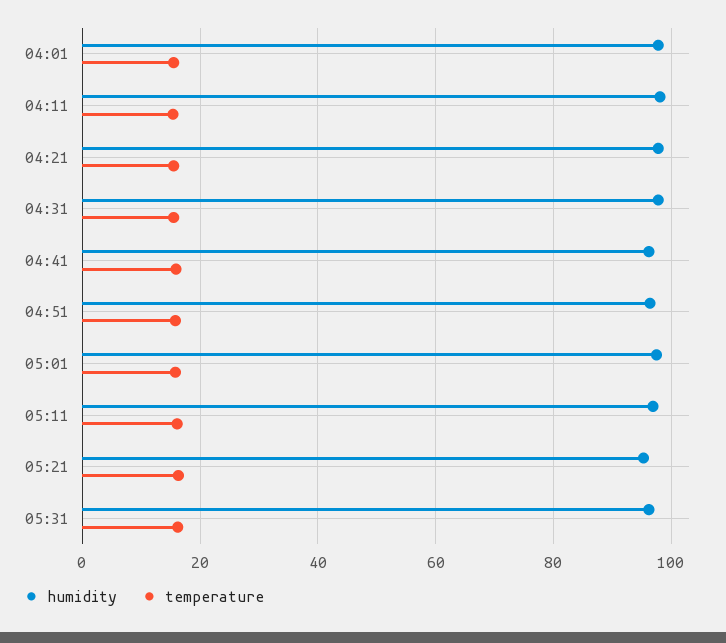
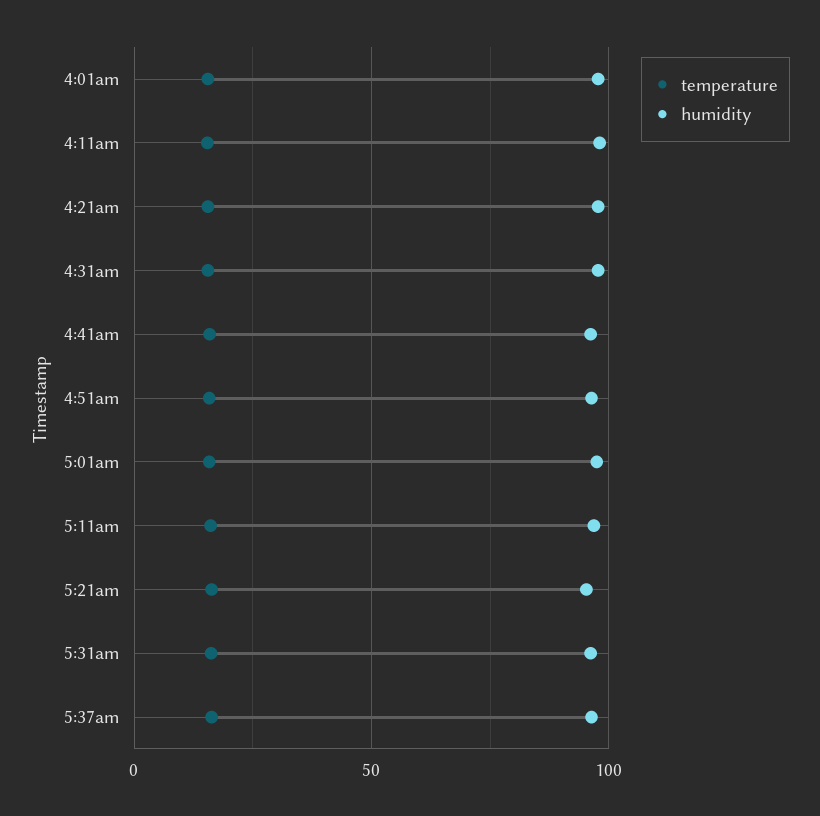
temperature, 5:37am: none -> 15
humidity, 5:37am: none -> 95

